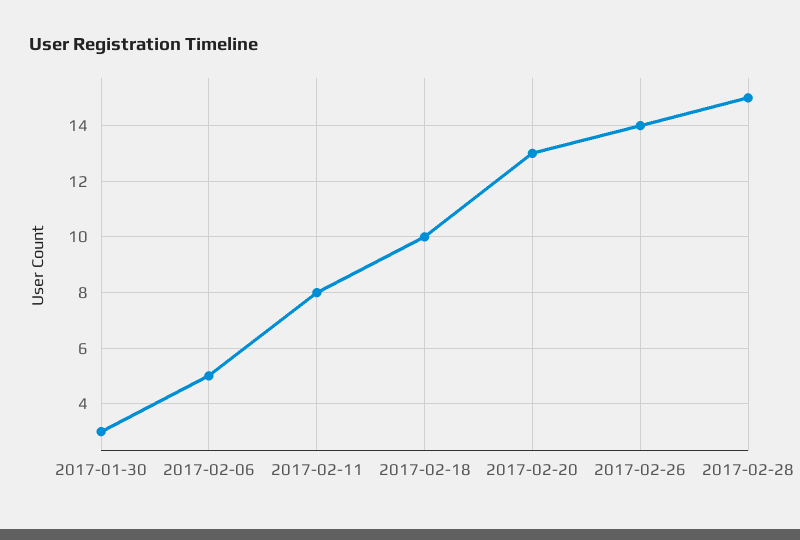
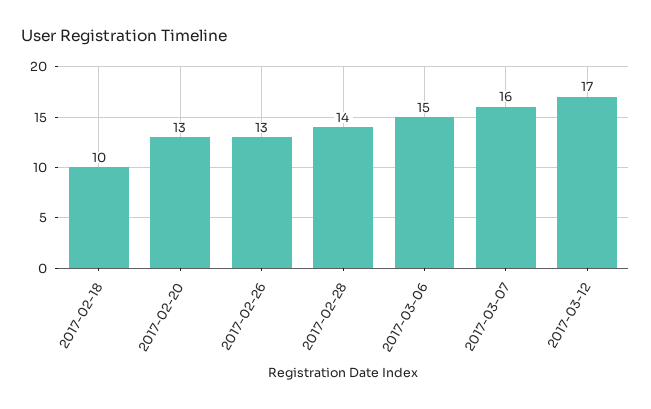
2017-01-30: 3 -> none
2017-02-06: 5 -> none
2017-02-11: 8 -> none
2017-02-26: 14 -> 13
2017-02-28: 15 -> 14
2017-03-06: none -> 15
2017-03-07: none -> 16
2017-03-12: none -> 17

